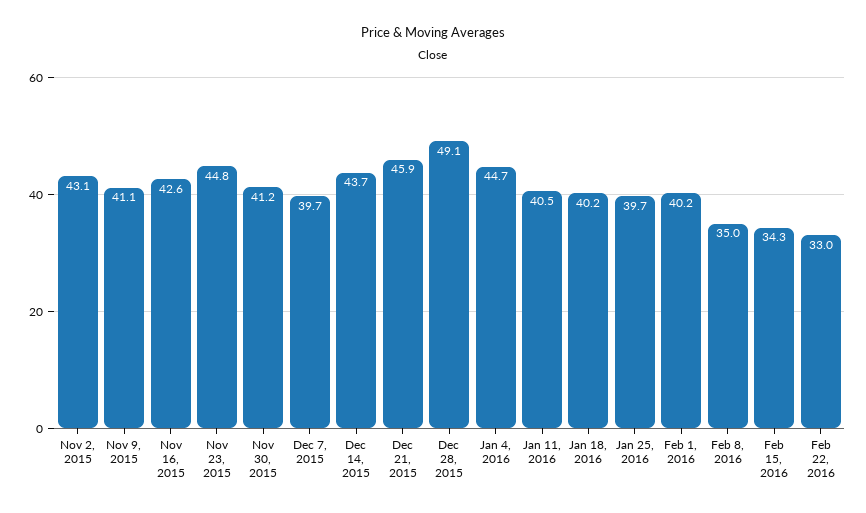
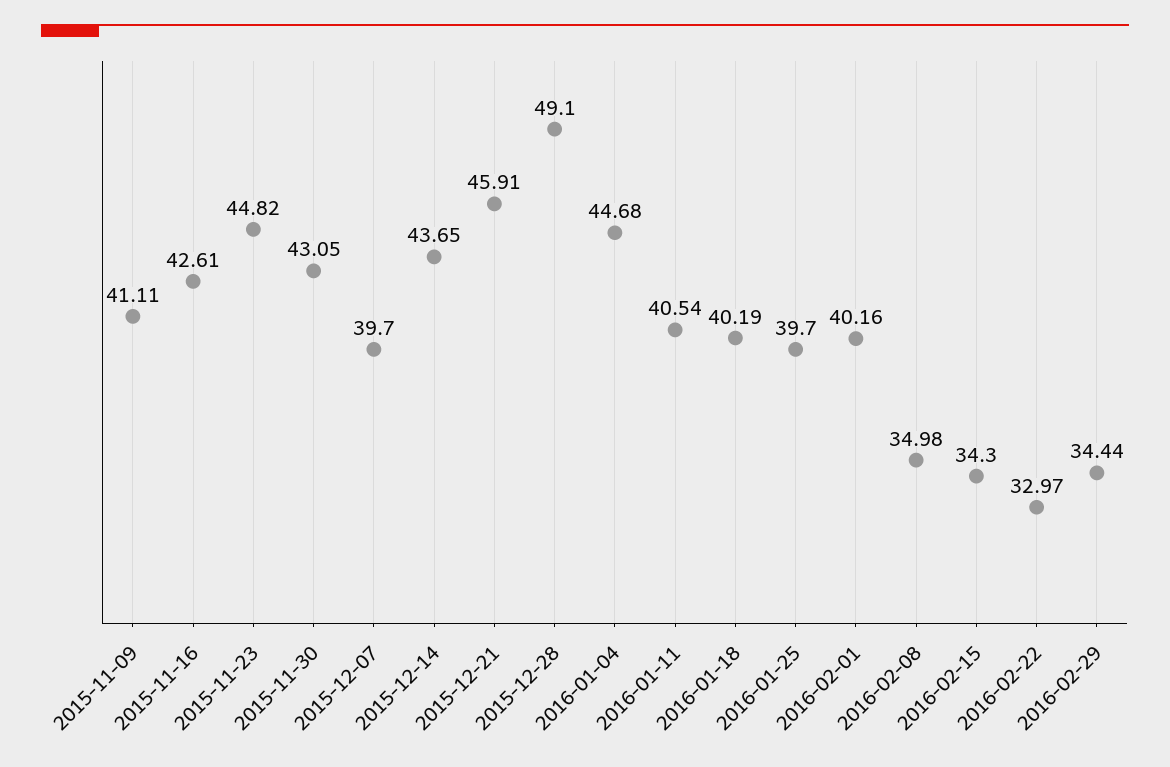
Nov 2, 2015: 43.1 -> none
Nov 30, 2015: 41.2 -> 43.05
2016-02-29: none -> 34.44

